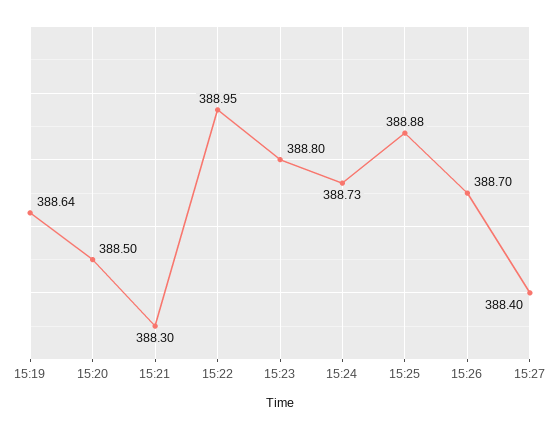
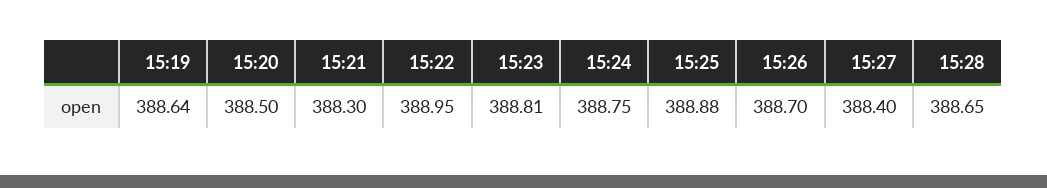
15:23: 388.8 -> 388.81
15:24: 388.73 -> 388.75
15:28: none -> 388.65

